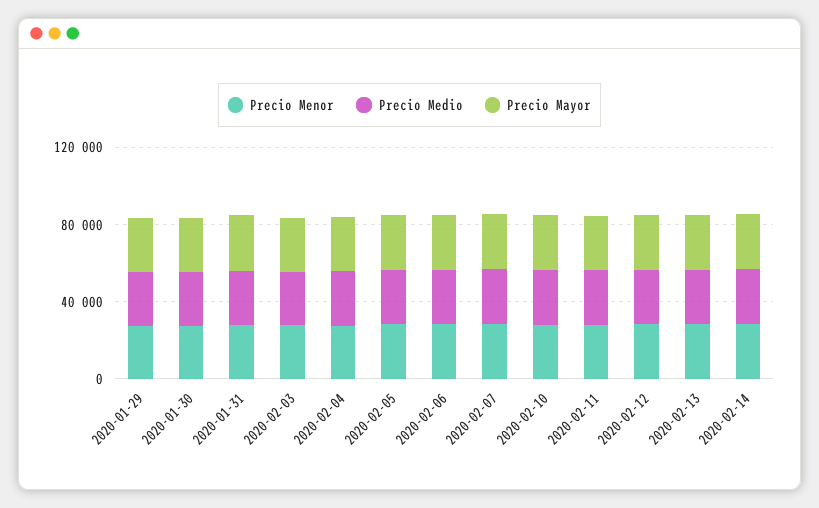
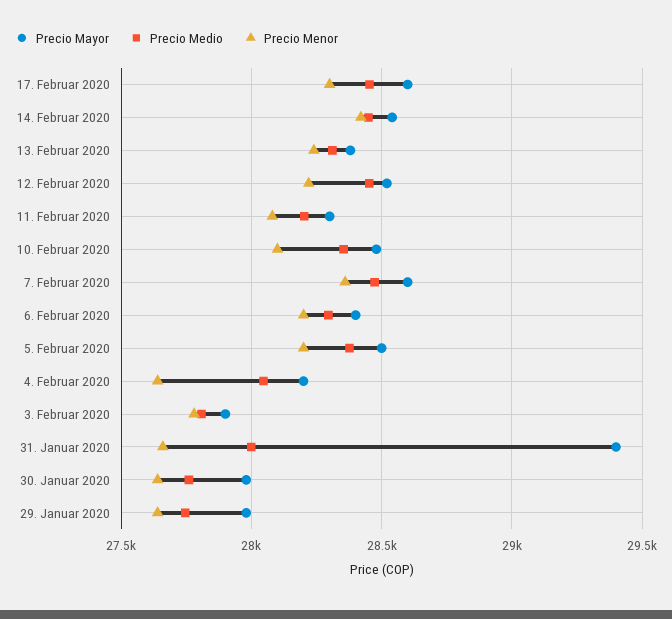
Precio Mayor, 17. Februar 2020: none -> 28600
Precio Medio, 17. Februar 2020: none -> 28450
Precio Menor, 17. Februar 2020: none -> 28300

